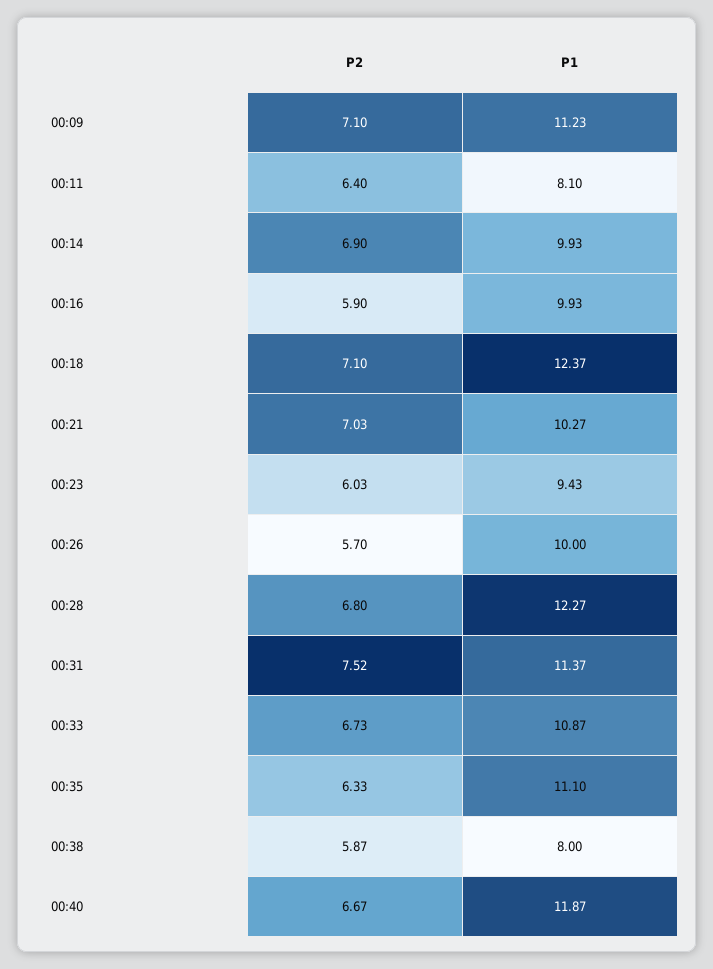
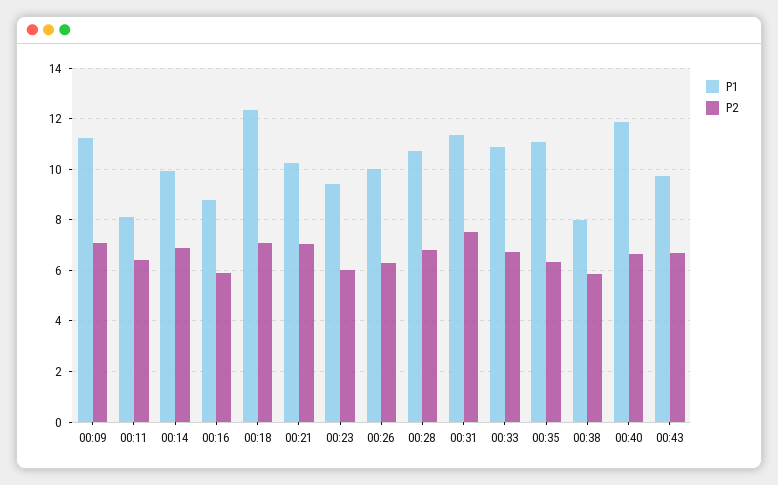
P1, 00:16: 9.93 -> 8.75
P2, 00:26: 5.7 -> 6.25
P1, 00:28: 12.27 -> 10.75
P1, 00:43: none -> 9.75
P2, 00:43: none -> 6.75

